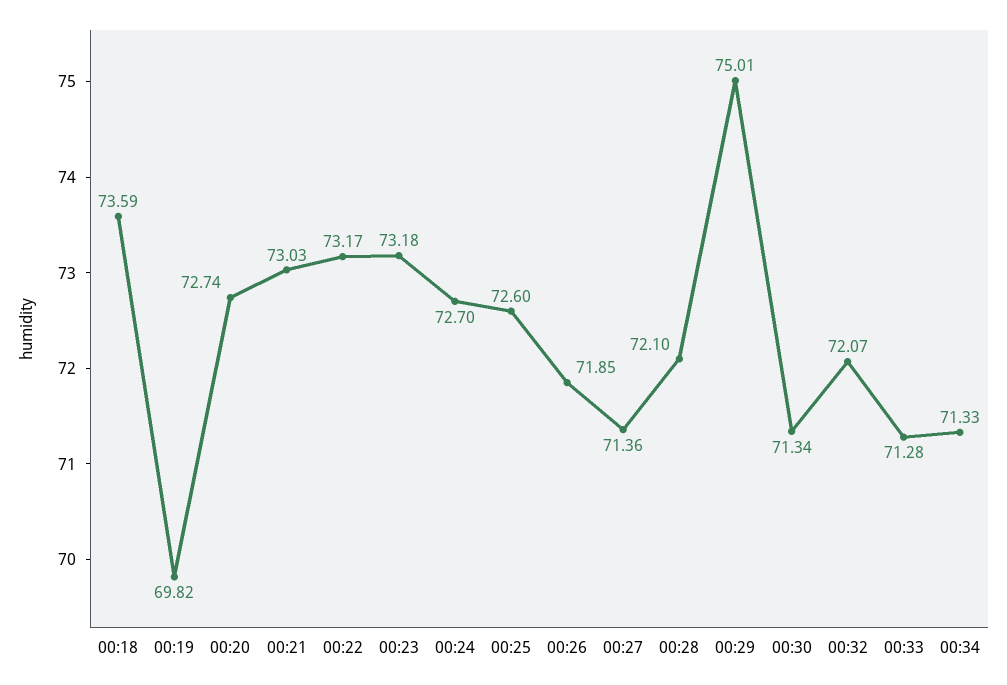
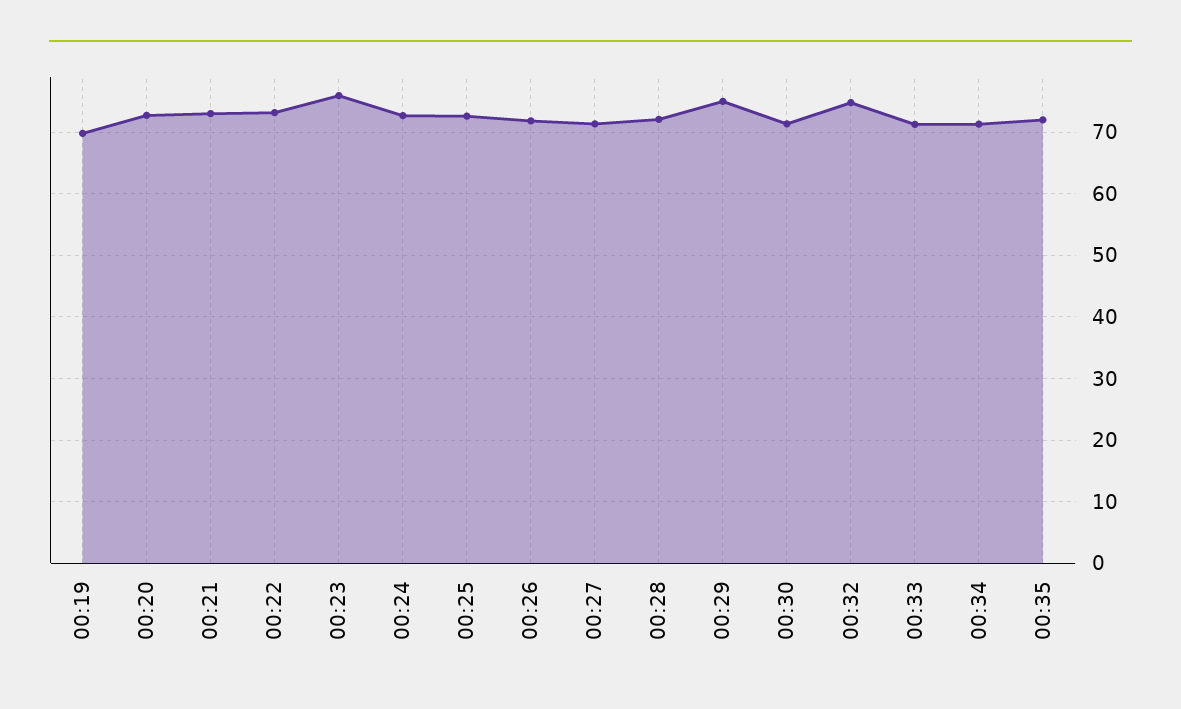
00:18: 73.59 -> none
00:23: 73.18 -> 76
00:32: 72.07 -> 75
00:35: none -> 72

